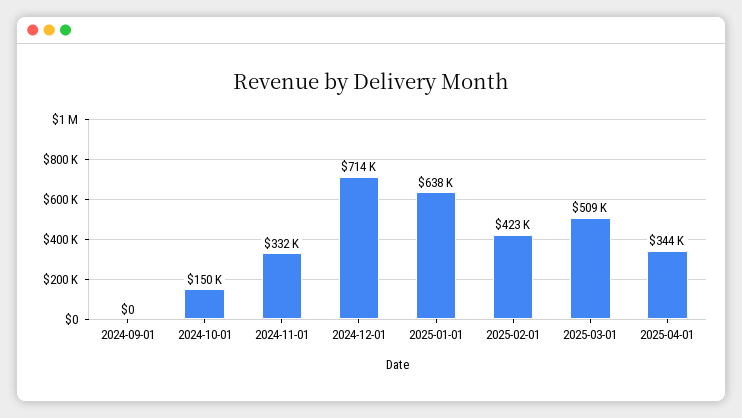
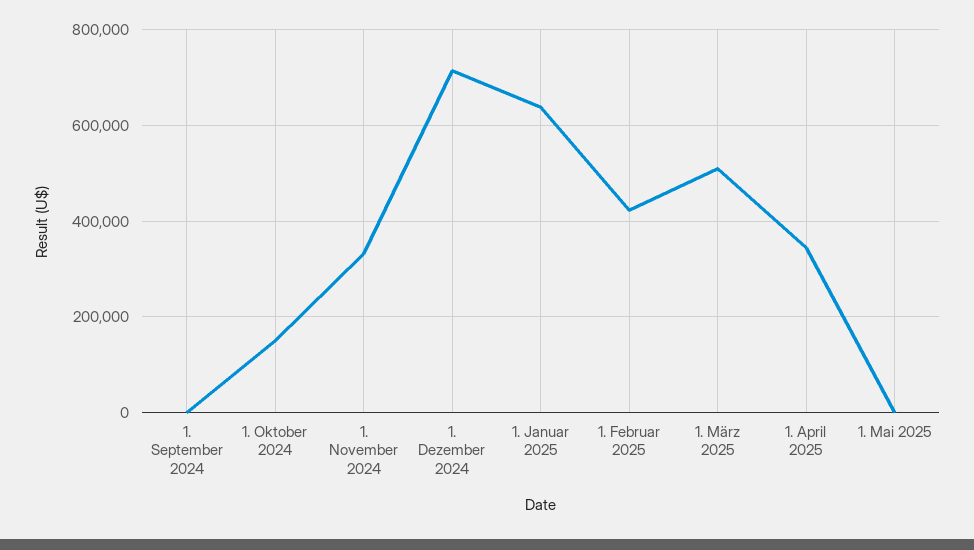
1. Mai 2025: none -> 0

